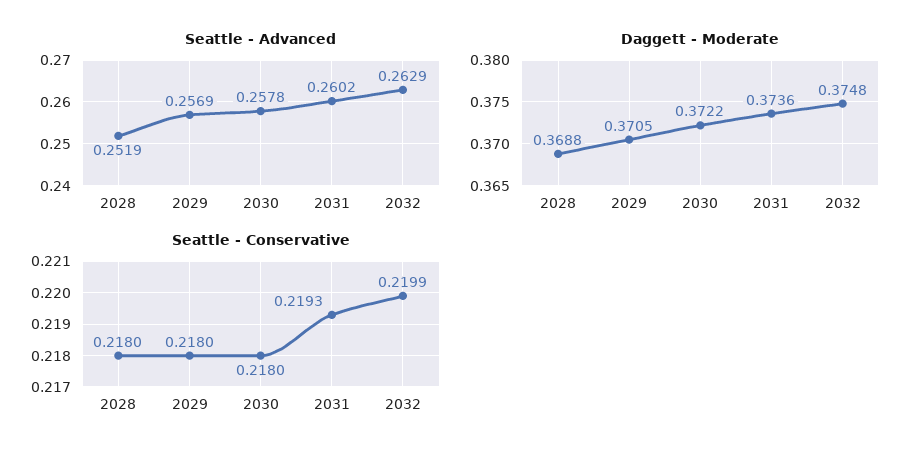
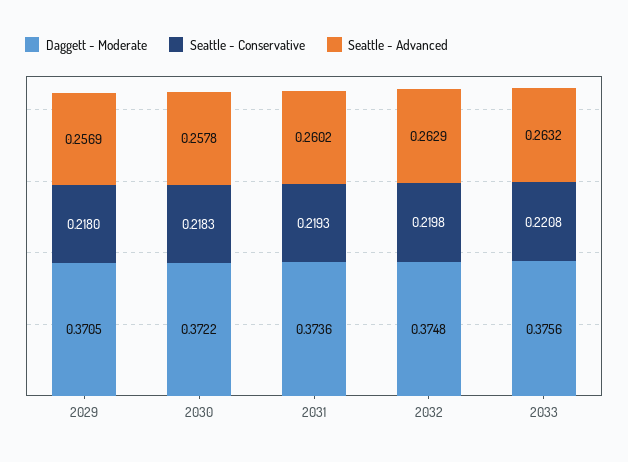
Seattle - Advanced, 2028: 0.2519 -> none
Daggett - Moderate, 2028: 0.3688 -> none
Seattle - Conservative, 2028: 0.218 -> none
Seattle - Conservative, 2030: 0.218 -> 0.2183
Seattle - Conservative, 2032: 0.2199 -> 0.2198
Daggett - Moderate, 2033: none -> 0.3756
Seattle - Conservative, 2033: none -> 0.2208
Seattle - Advanced, 2033: none -> 0.2632

